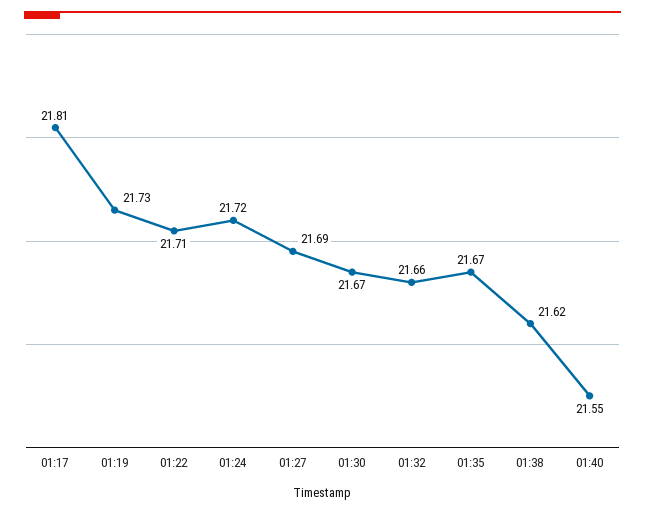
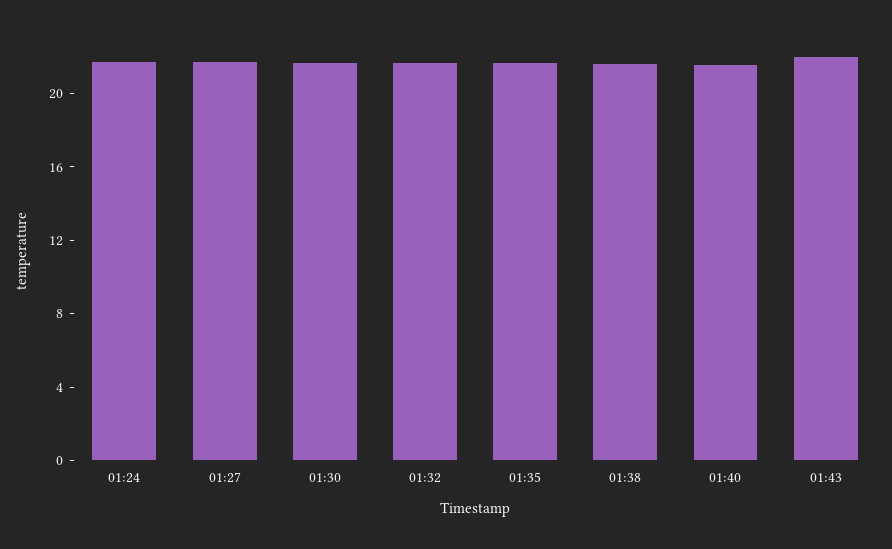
01:17: 21.81 -> none
01:19: 21.73 -> none
01:22: 21.71 -> none
01:43: none -> 22

